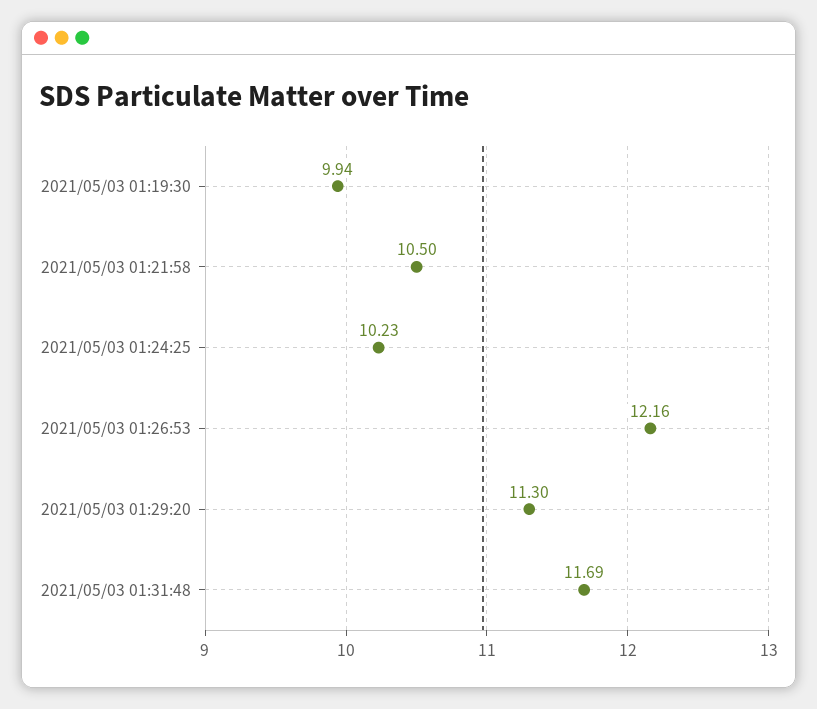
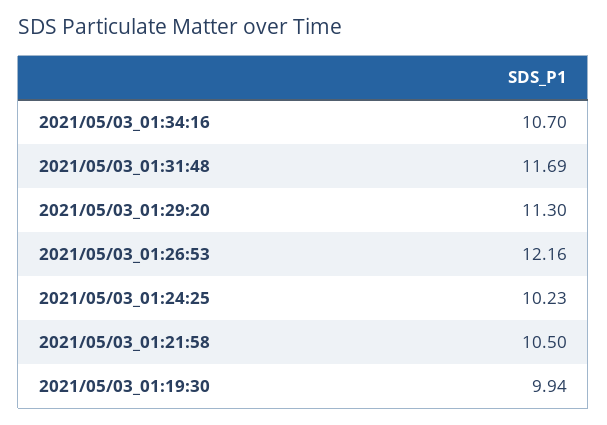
2021/05/03_01:34:16: none -> 10.7

